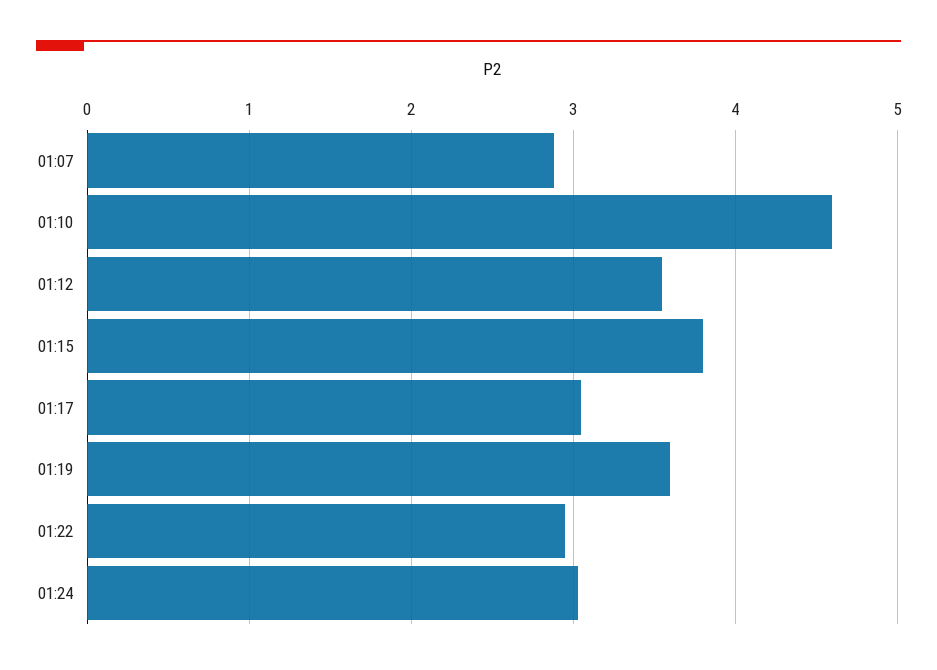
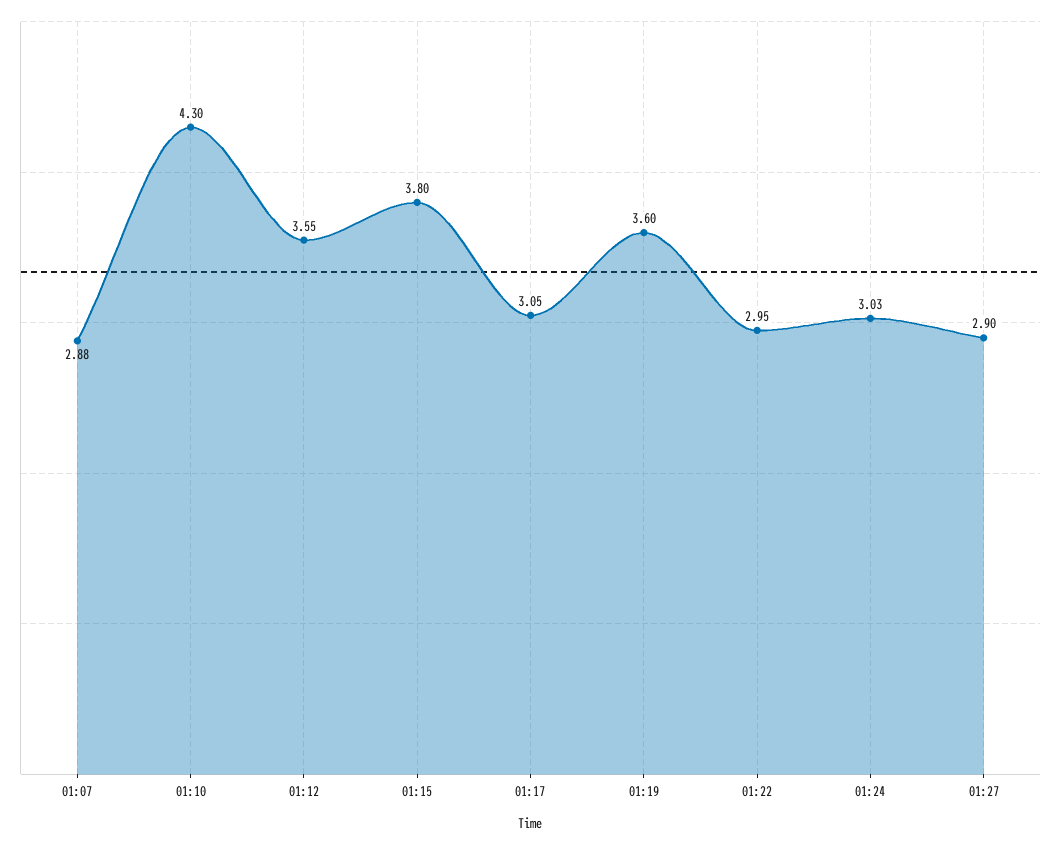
01:10: 4.6 -> 4.3
01:27: none -> 2.9

